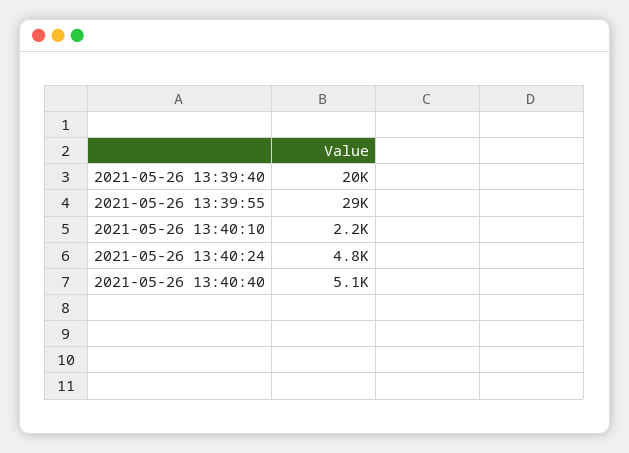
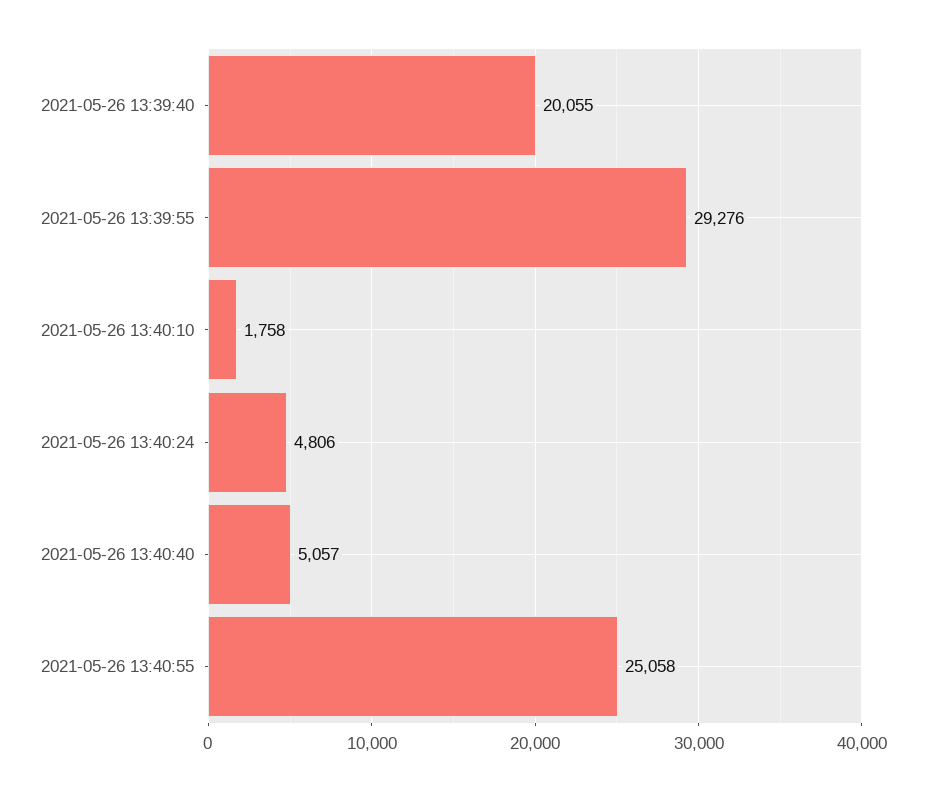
2021-05-26 13:40:10: 2200 -> 1758
2021-05-26 13:40:55: none -> 25058

